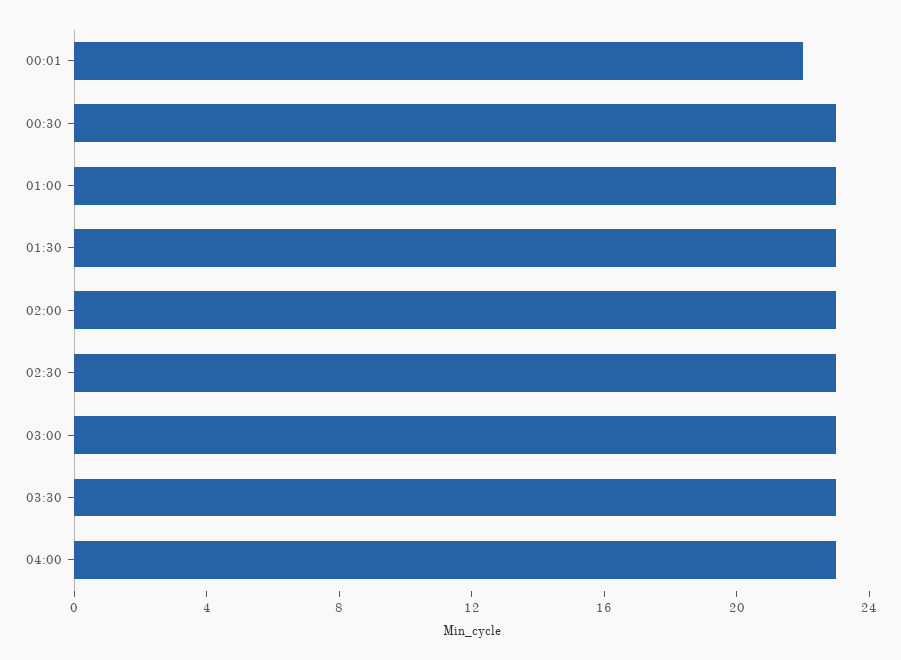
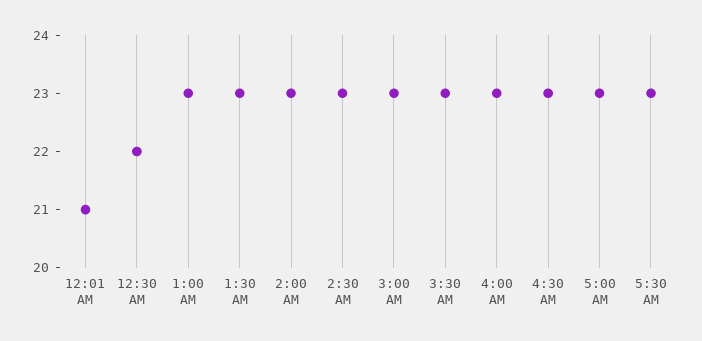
00:01: 22 -> 21
00:30: 23 -> 22
4:30 AM: none -> 23
5:00 AM: none -> 23
5:30 AM: none -> 23

